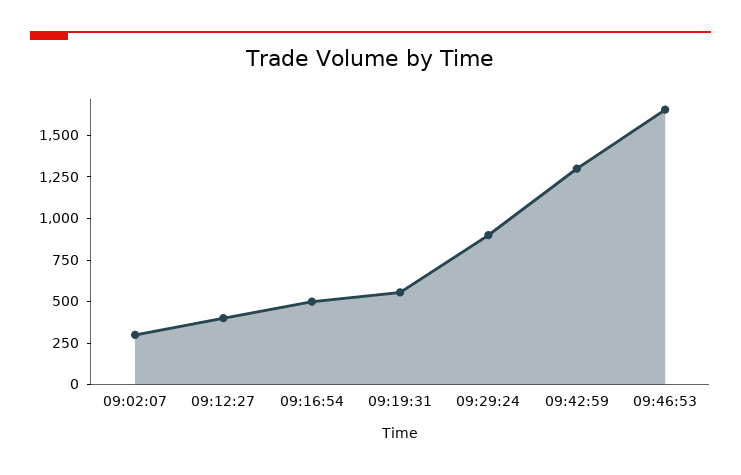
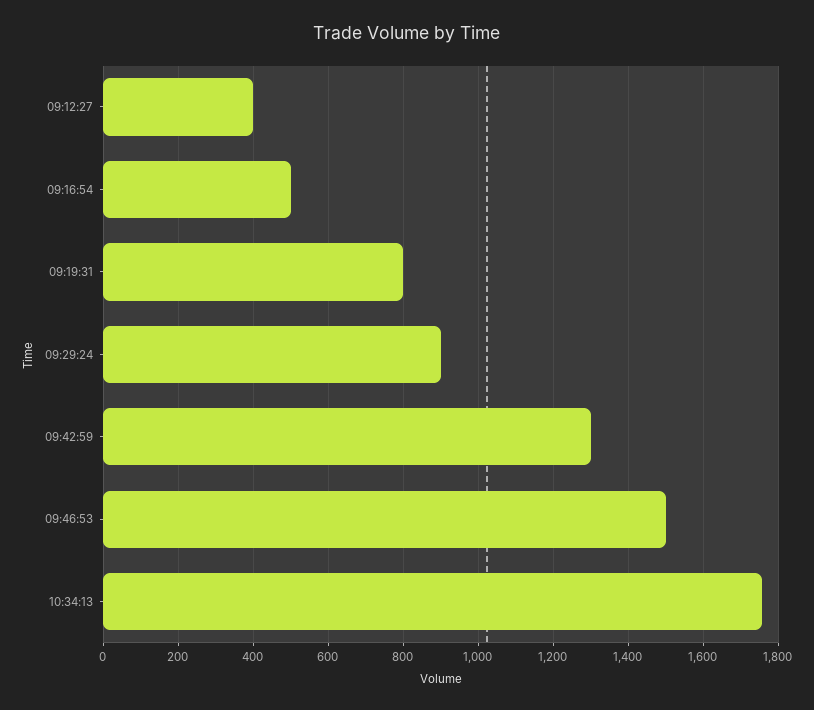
09:02:07: 300 -> none
09:19:31: 550 -> 800
09:46:53: 1650 -> 1500
10:34:13: none -> 1760

